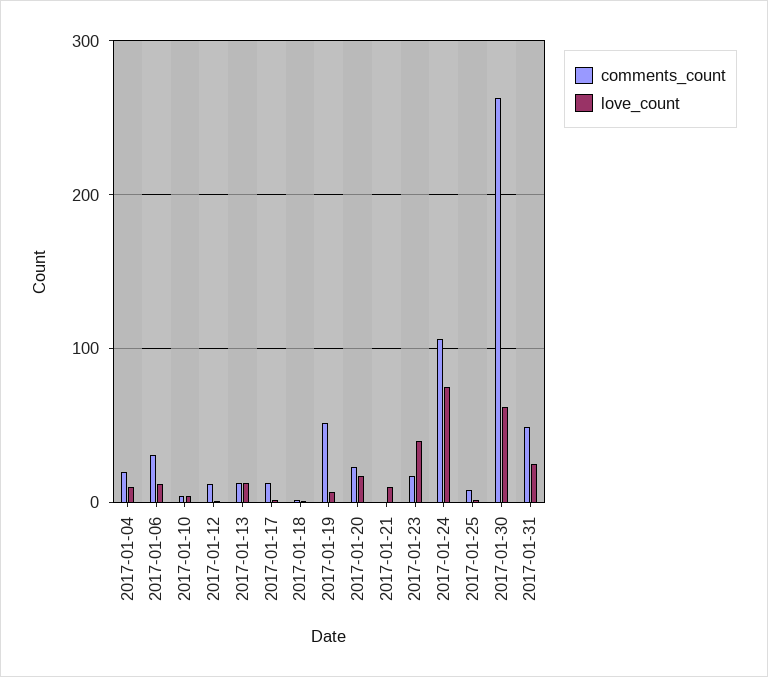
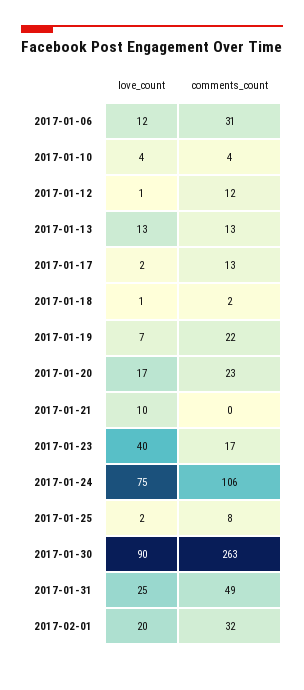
comments_count, 2017-01-04: 20 -> none
love_count, 2017-01-04: 10 -> none
comments_count, 2017-01-19: 50 -> 22
love_count, 2017-01-30: 60 -> 90
love_count, 2017-02-01: none -> 20
comments_count, 2017-02-01: none -> 32

